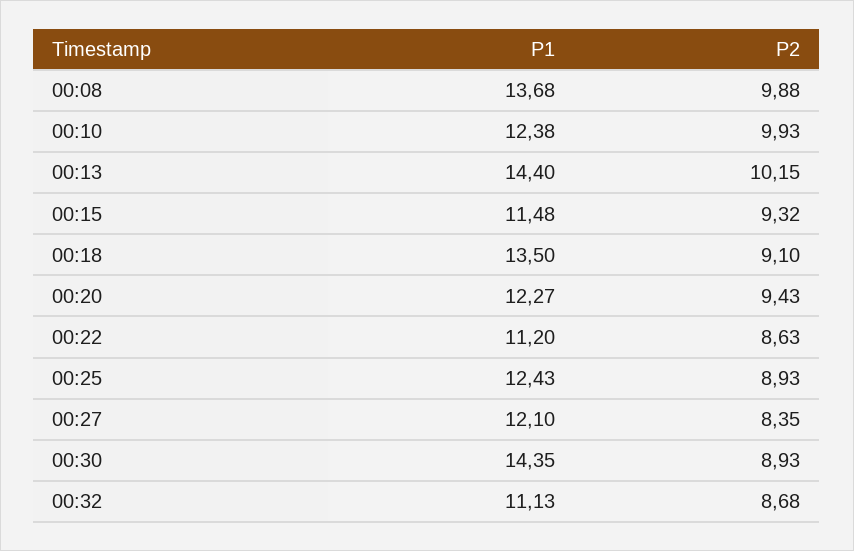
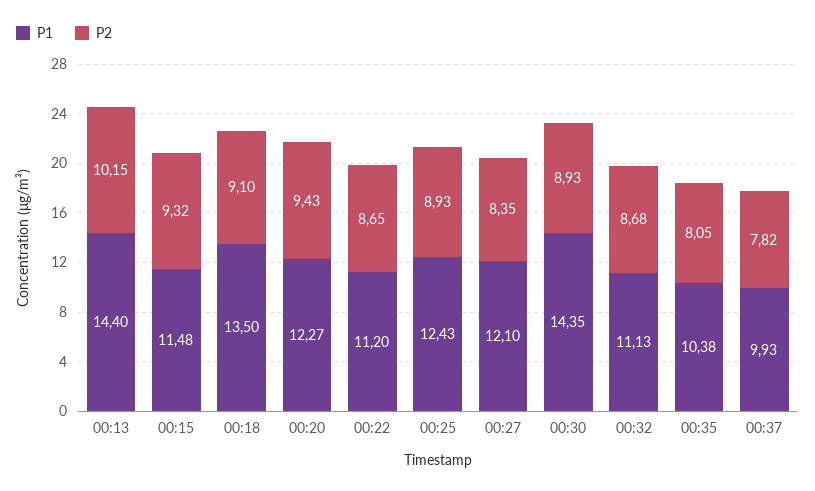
P1, 00:08: 13.68 -> none
P2, 00:08: 9.88 -> none
P1, 00:10: 12.38 -> none
P2, 00:10: 9.93 -> none
P2, 00:22: 8.63 -> 8.65
P1, 00:35: none -> 10.38
P2, 00:35: none -> 8.05
P1, 00:37: none -> 9.93
P2, 00:37: none -> 7.82

